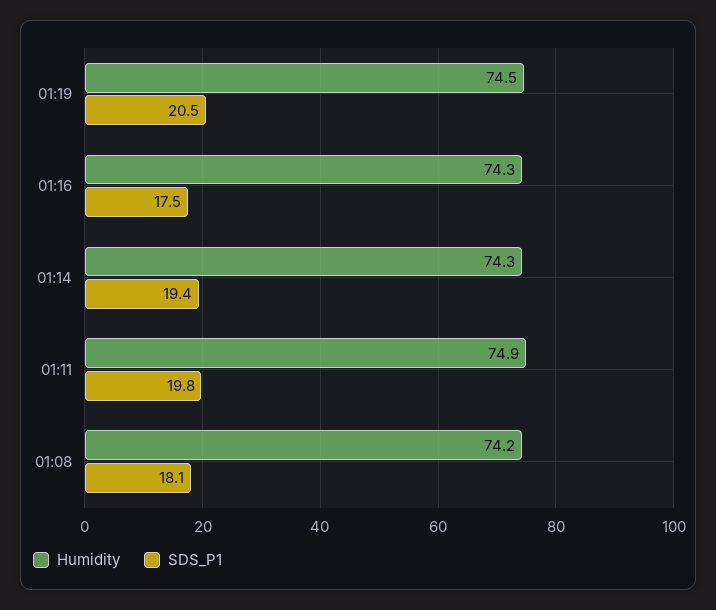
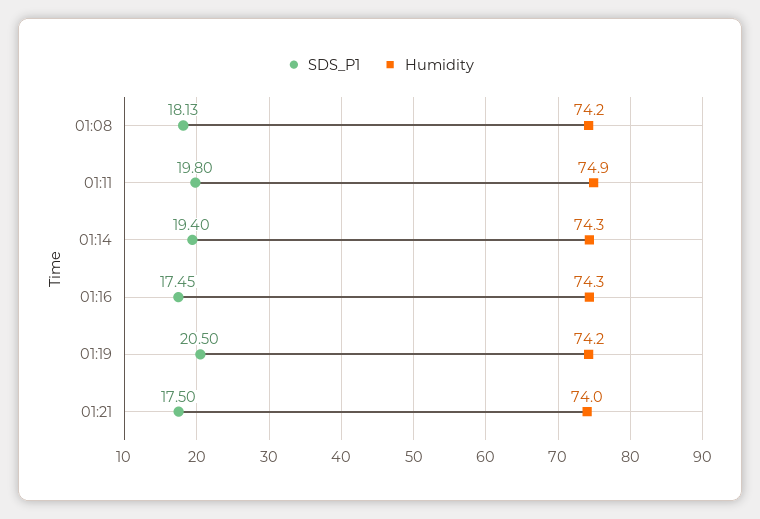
Humidity, 01:19: 74.5 -> 74.2
SDS_P1, 01:21: none -> 17.5
Humidity, 01:21: none -> 74

